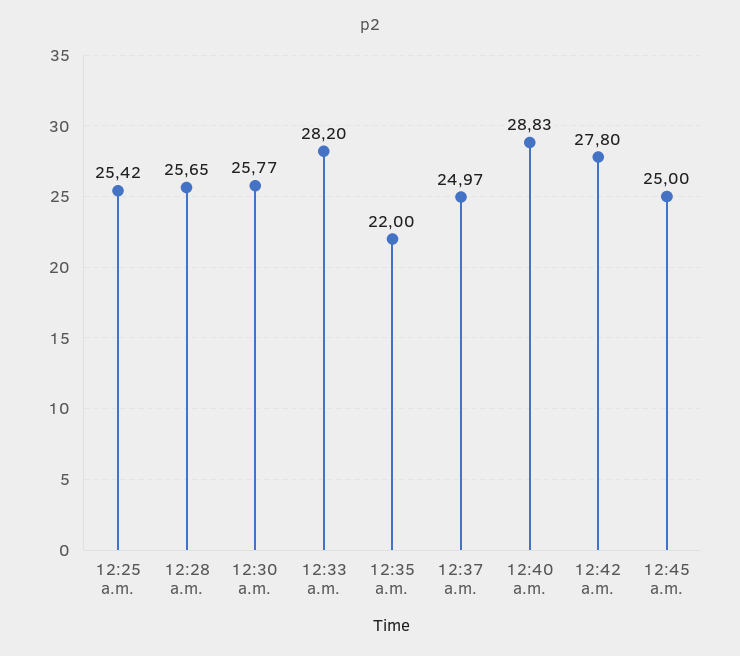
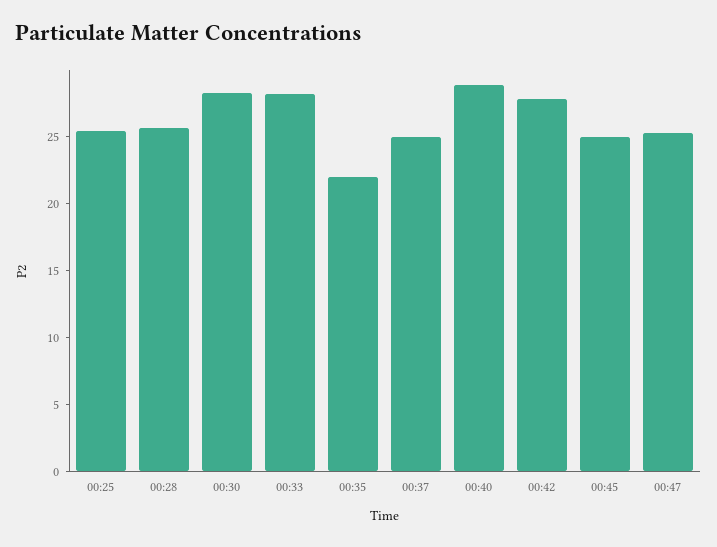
12:30 a.m.: 25.77 -> 28
00:47: none -> 25

